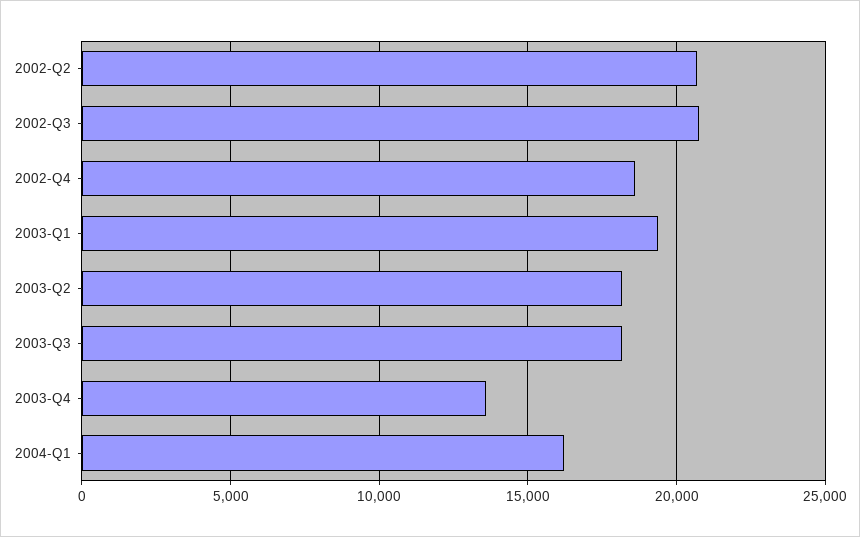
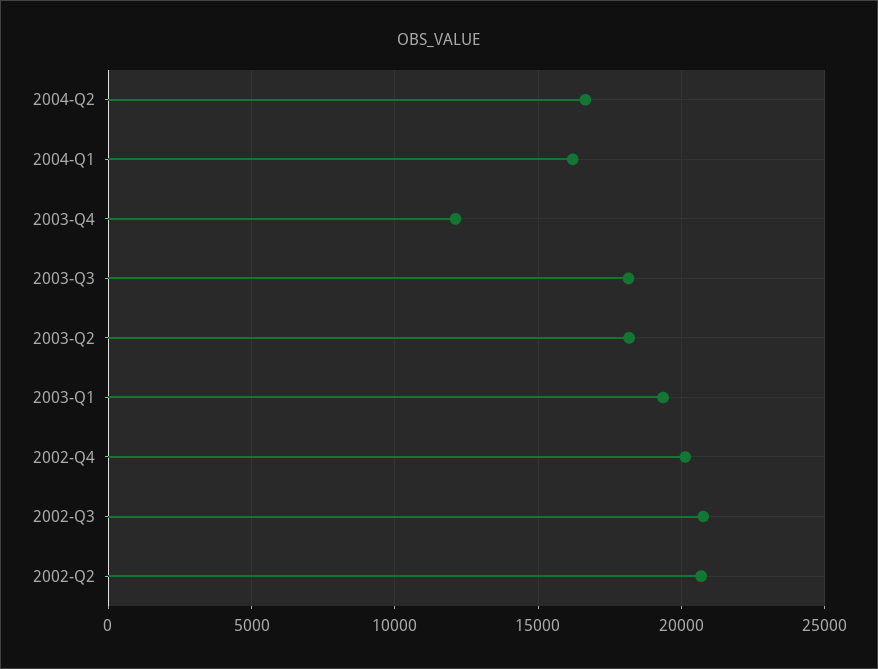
2002-Q4: 18500 -> 20000
2003-Q4: 13500 -> 12000
2004-Q2: none -> 16500

